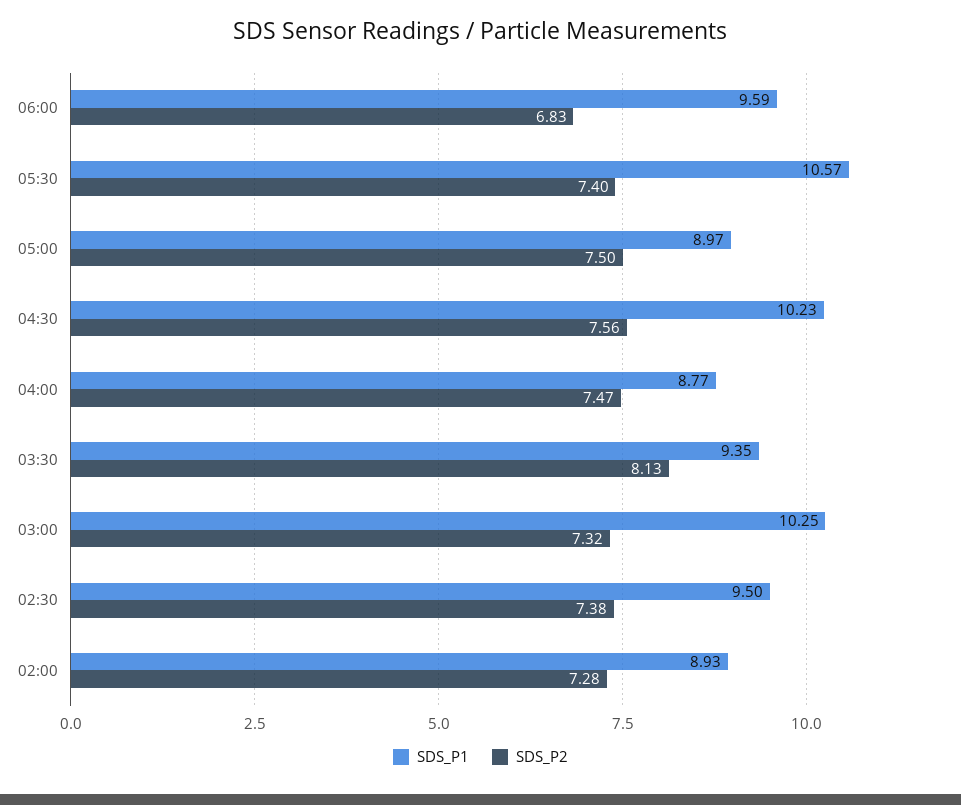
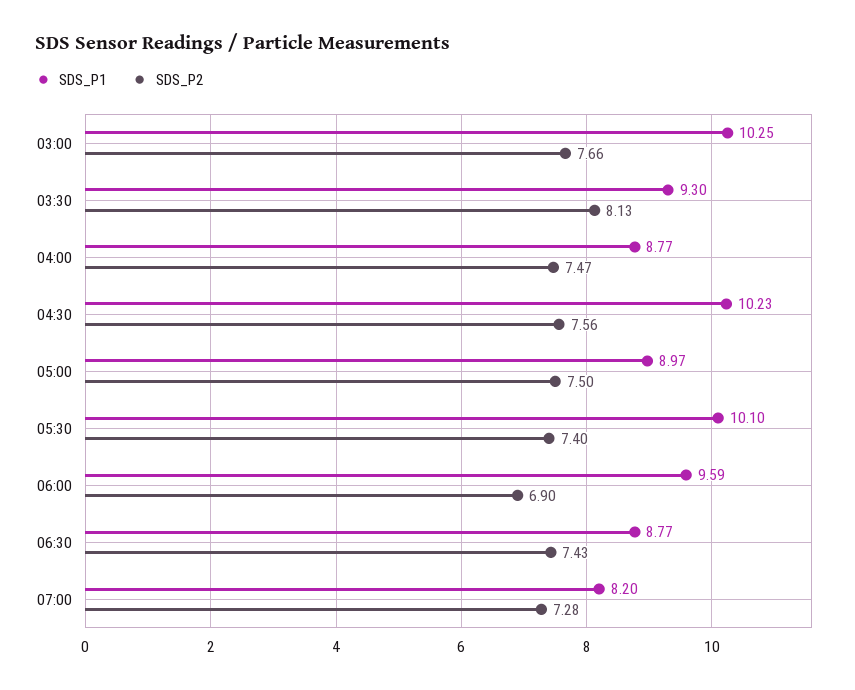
SDS_P2, 06:00: 6.83 -> 6.9
SDS_P1, 05:30: 10.57 -> 10.1
SDS_P1, 03:30: 9.35 -> 9.3
SDS_P2, 03:00: 7.32 -> 7.66
SDS_P1, 02:30: 9.5 -> none
SDS_P2, 02:30: 7.38 -> none
SDS_P1, 02:00: 8.93 -> none
SDS_P2, 02:00: 7.28 -> none
SDS_P1, 06:30: none -> 8.77
SDS_P2, 06:30: none -> 7.43
SDS_P1, 07:00: none -> 8.2
SDS_P2, 07:00: none -> 7.28

